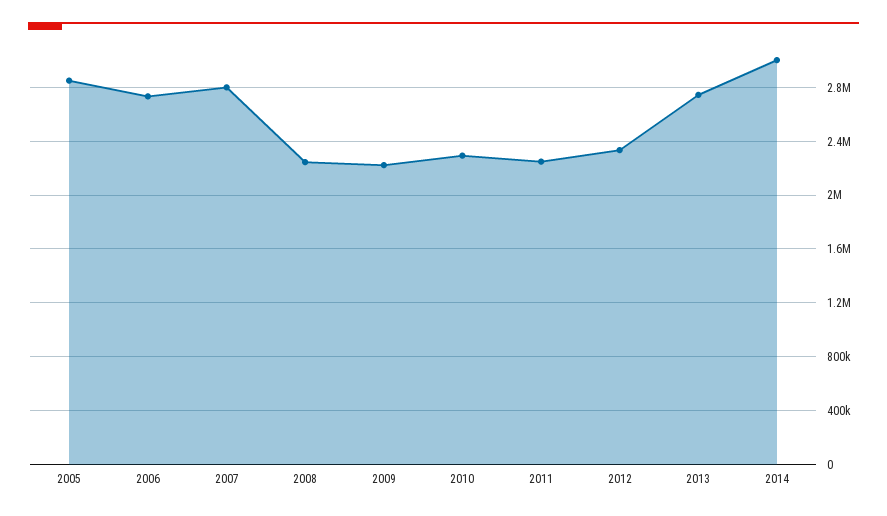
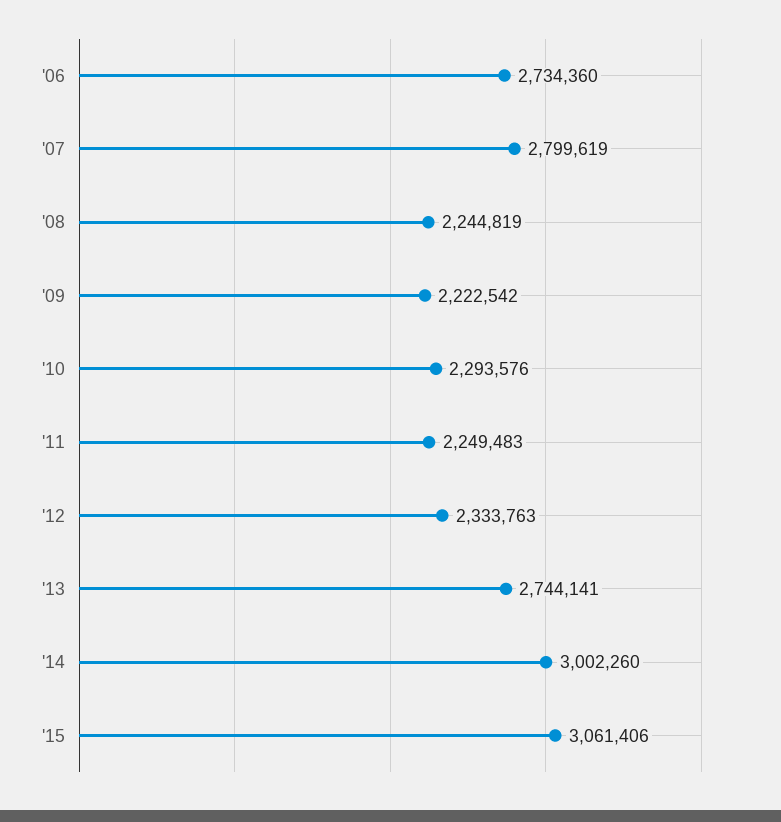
2005: 2850000 -> none
'15: none -> 3061406

